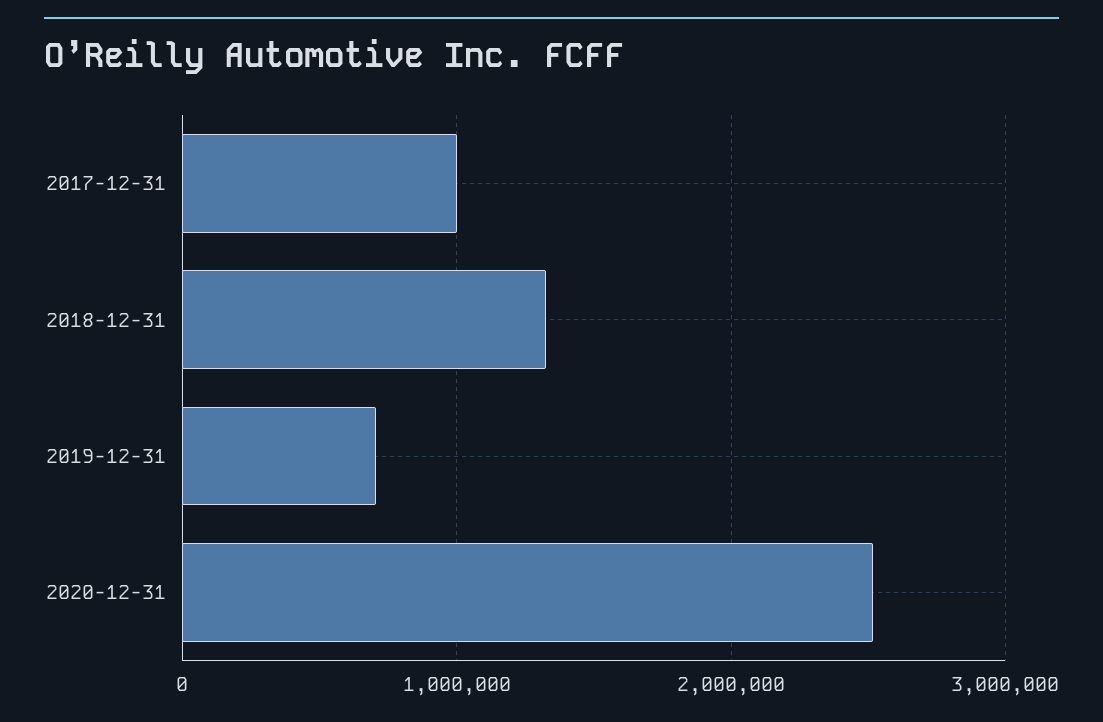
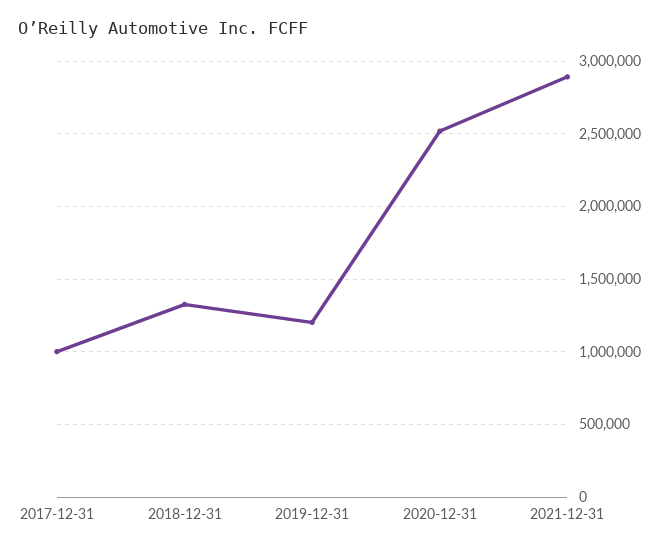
2019-12-31: 700000 -> 1200000
2021-12-31: none -> 2900000

